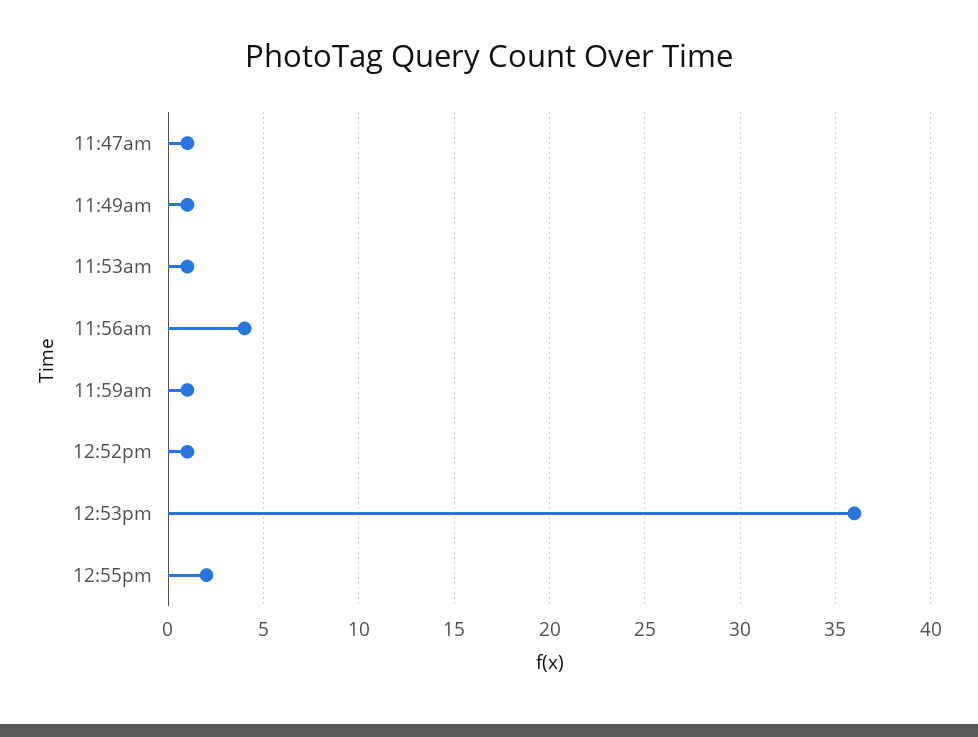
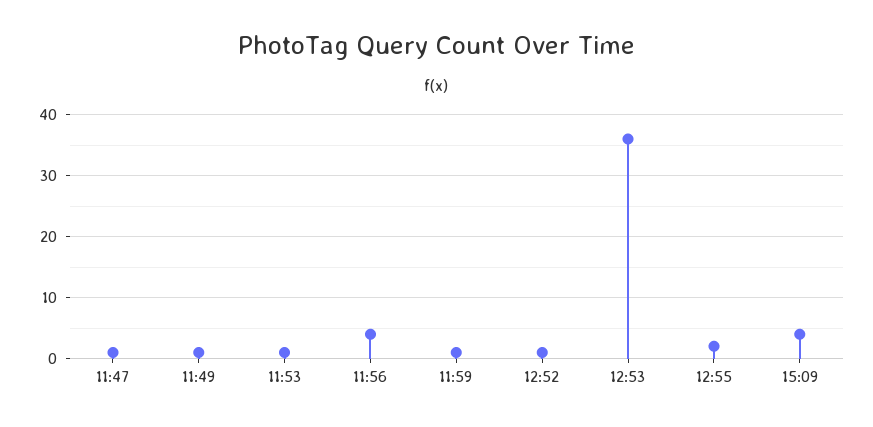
15:09: none -> 4

